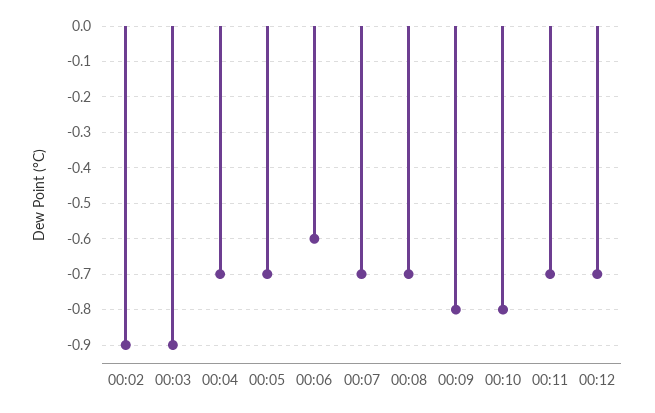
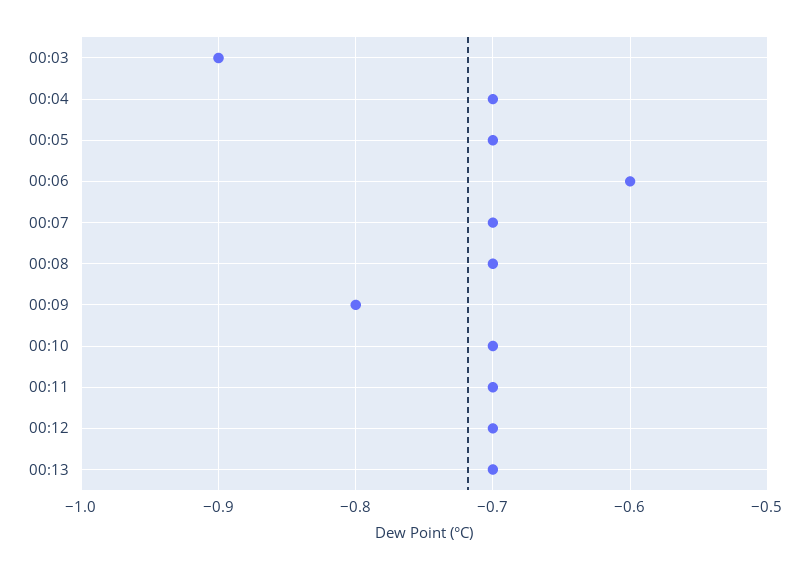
00:02: -0.9 -> none
00:10: -0.8 -> -0.7
00:13: none -> -0.7

